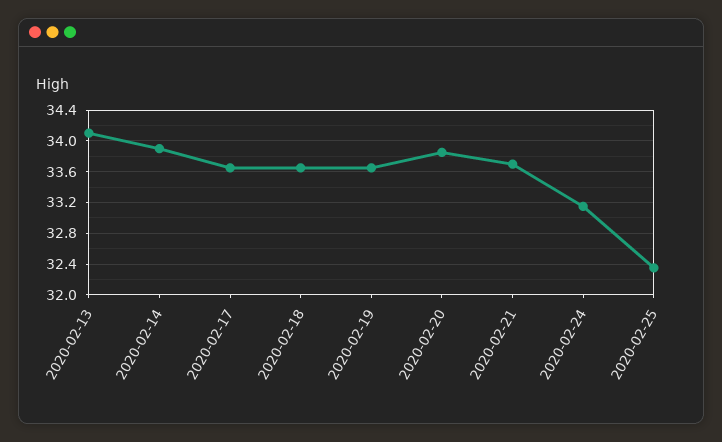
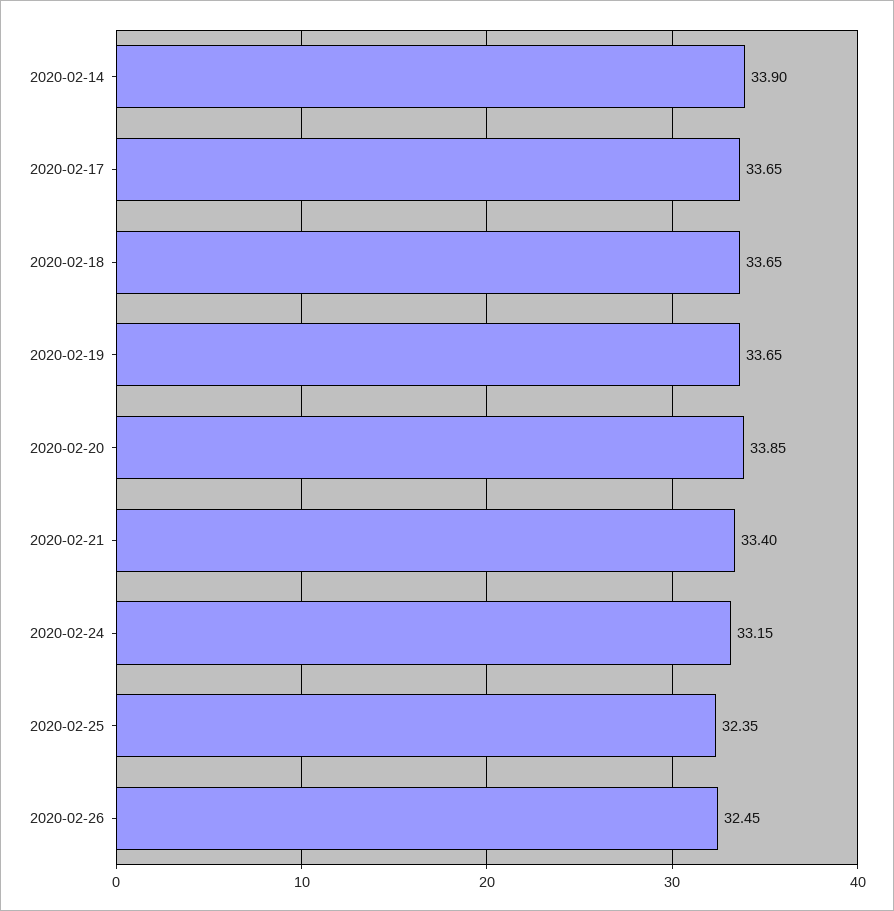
2020-02-13: 34.1 -> none
2020-02-21: 33.7 -> 33.4
2020-02-26: none -> 32.45

